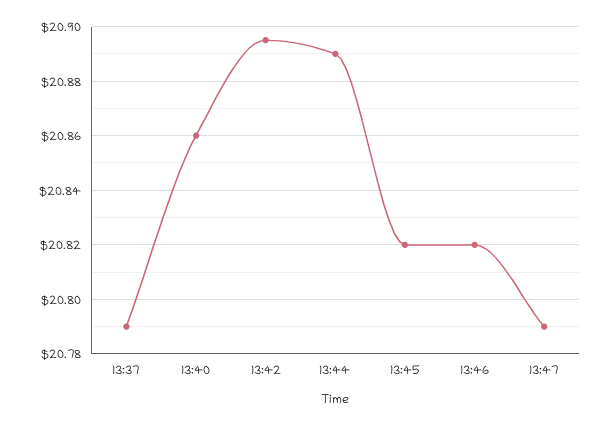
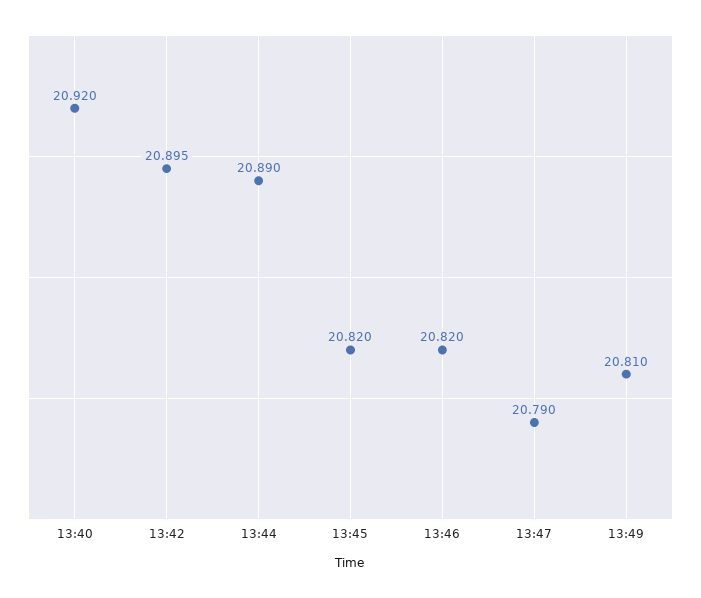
13:37: 20.79 -> none
13:40: 20.86 -> 20.92
13:49: none -> 20.81

